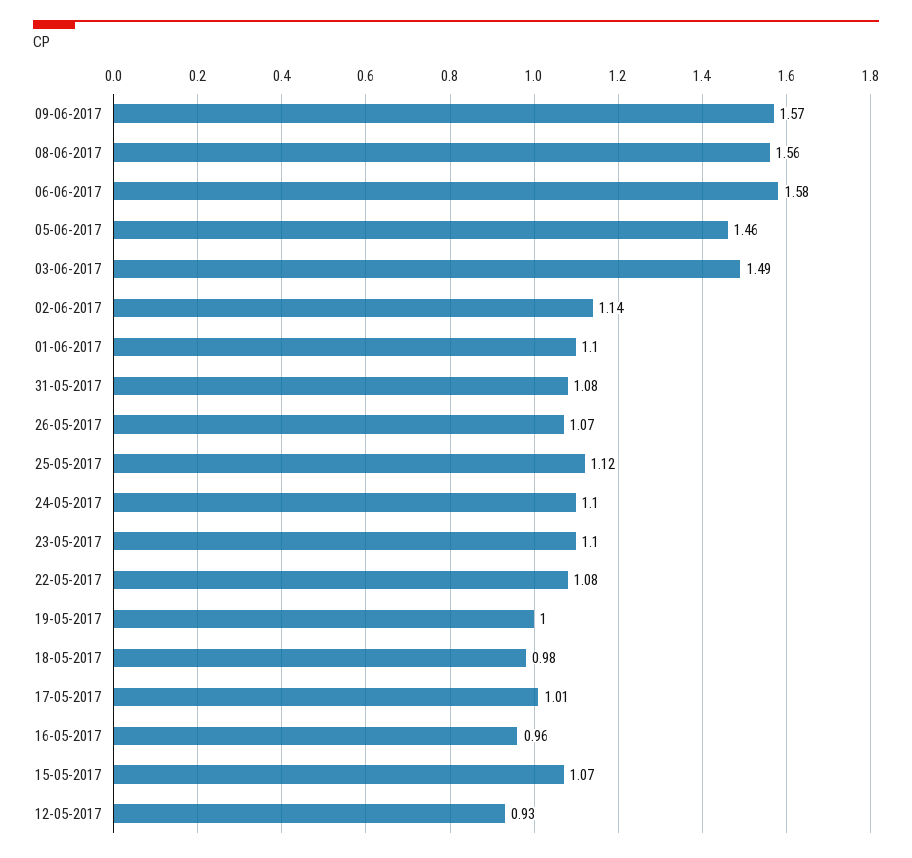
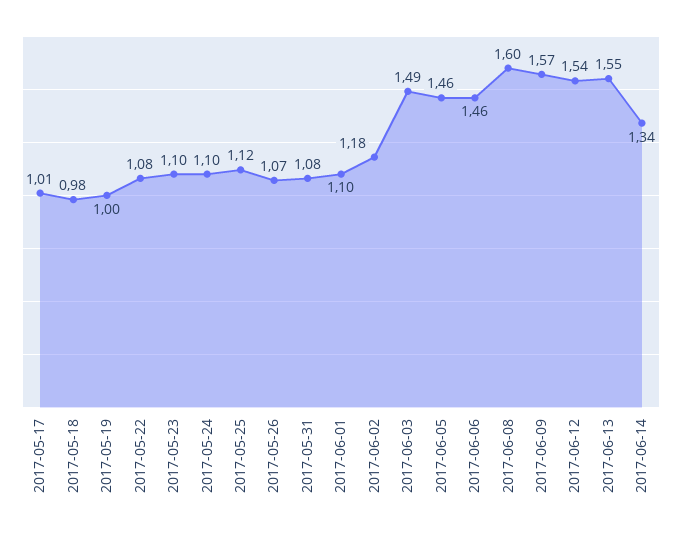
08-06-2017: 1.56 -> 1.6
06-06-2017: 1.58 -> 1.46
02-06-2017: 1.14 -> 1.18
16-05-2017: 0.96 -> none
15-05-2017: 1.07 -> none
12-05-2017: 0.93 -> none
2017-06-12: none -> 1.54
2017-06-13: none -> 1.55
2017-06-14: none -> 1.34

